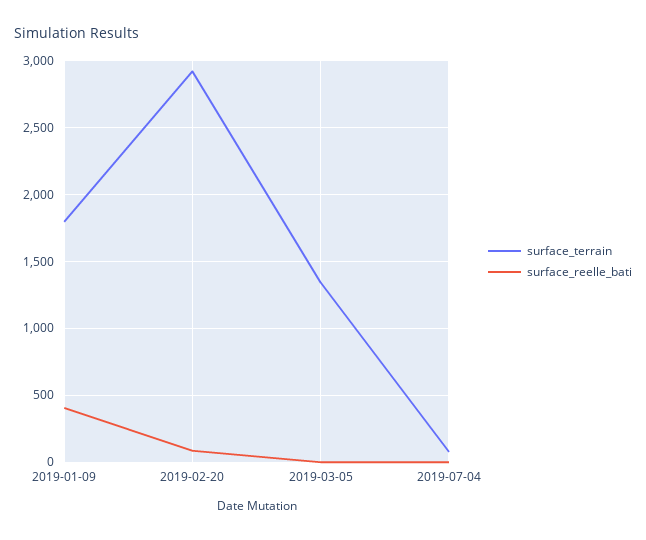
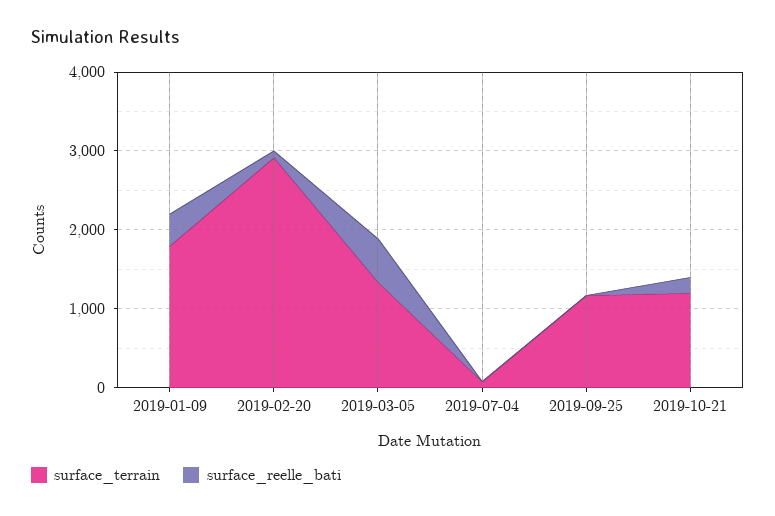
surface_reelle_bati, 2019-03-05: 0 -> 600
surface_terrain, 2019-09-25: none -> 1200
surface_reelle_bati, 2019-09-25: none -> 0
surface_terrain, 2019-10-21: none -> 1200
surface_reelle_bati, 2019-10-21: none -> 200

